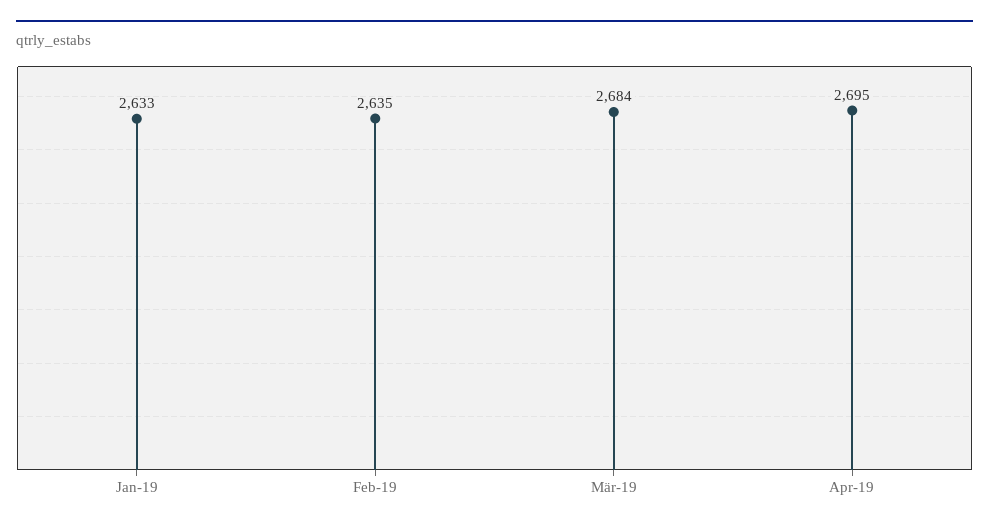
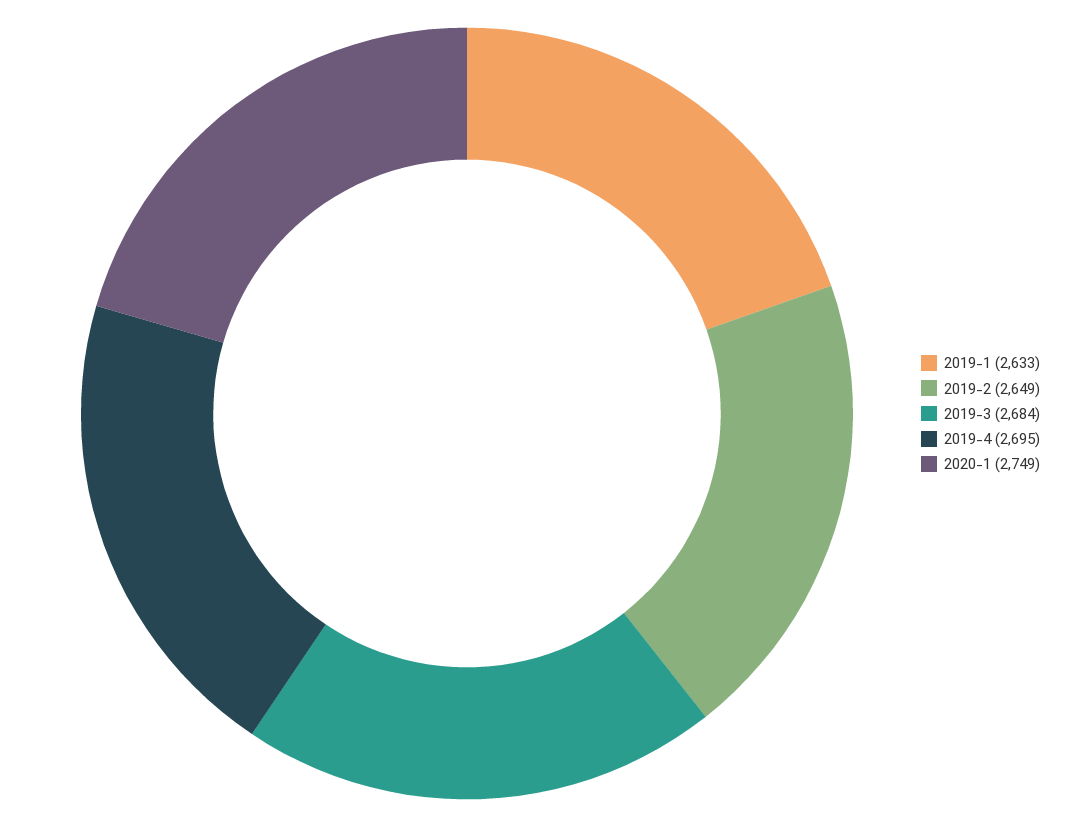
Feb-19: 2635 -> 2649
2020-1: none -> 2749

